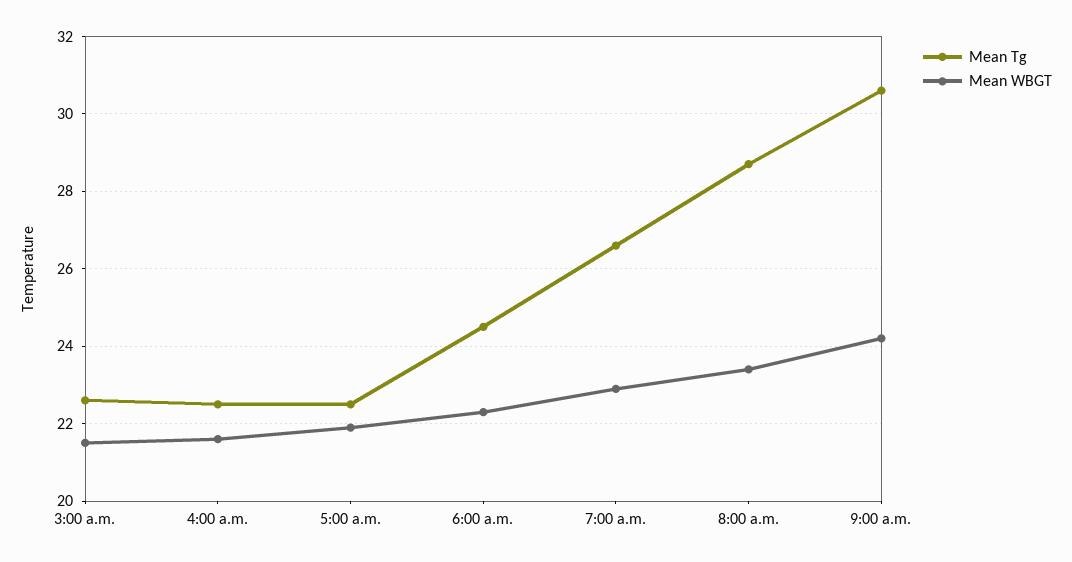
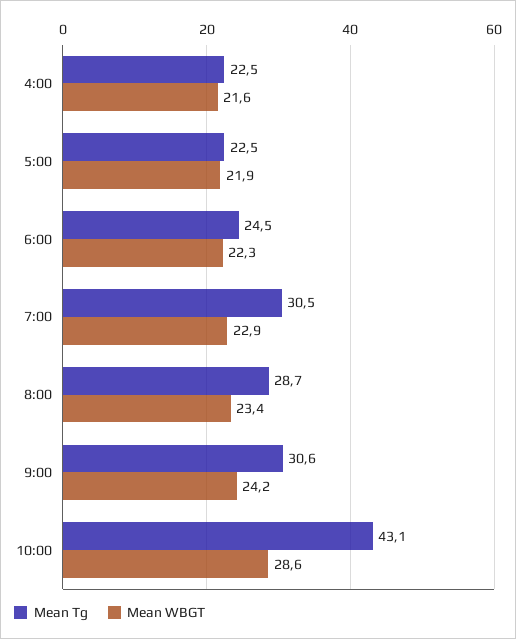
Mean Tg, 3:00 a.m.: 22.5 -> none
Mean WBGT, 3:00 a.m.: 21.5 -> none
Mean Tg, 7:00 a.m.: 26.5 -> 30.5
Mean Tg, 10:00: none -> 43.1
Mean WBGT, 10:00: none -> 28.6

